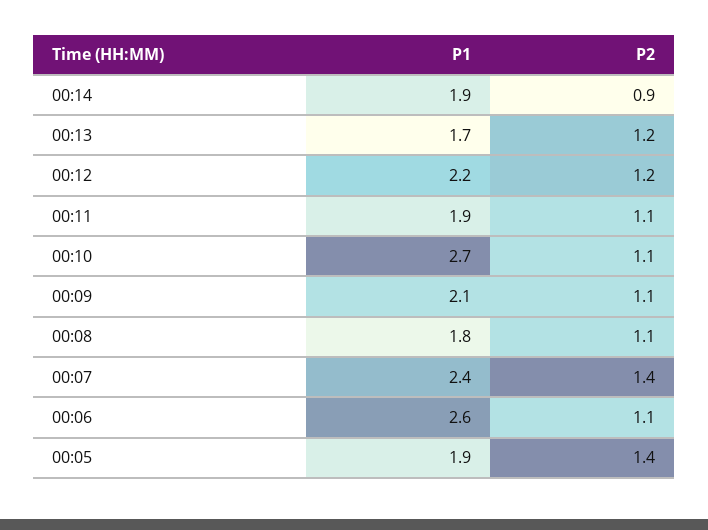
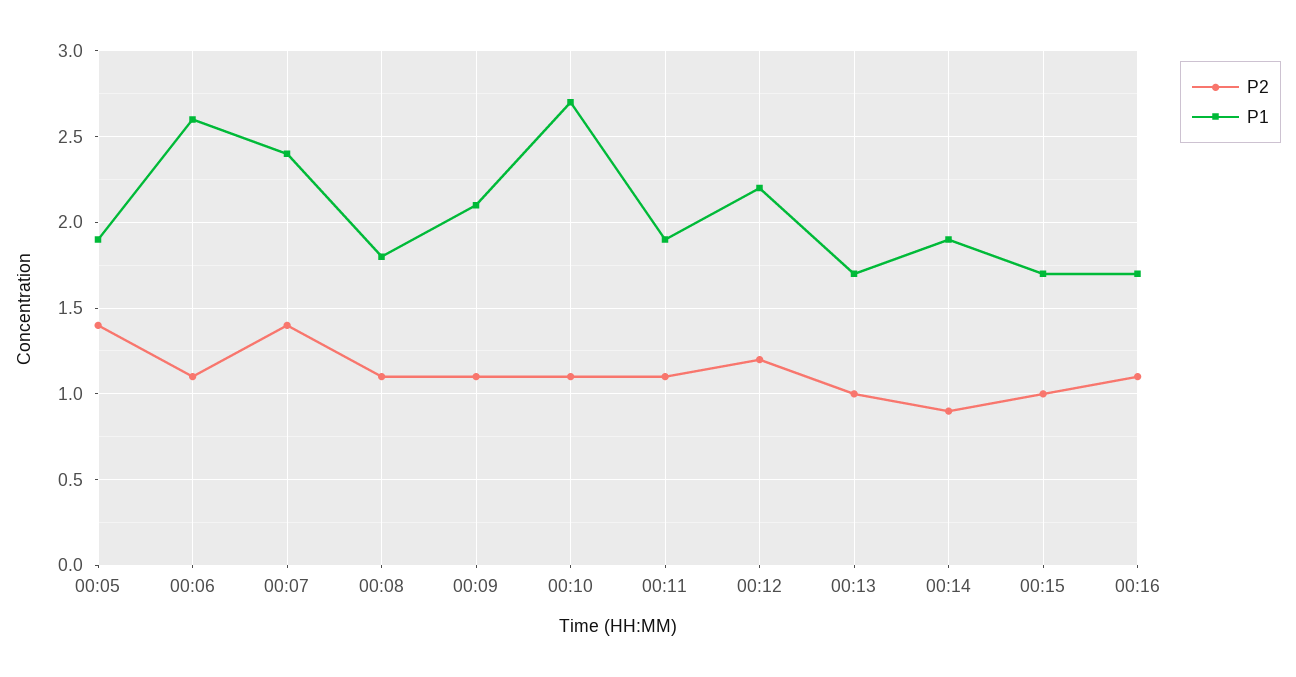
P2, 00:13: 1.2 -> 1
P2, 00:15: none -> 1
P1, 00:15: none -> 1.7
P2, 00:16: none -> 1.1
P1, 00:16: none -> 1.7

